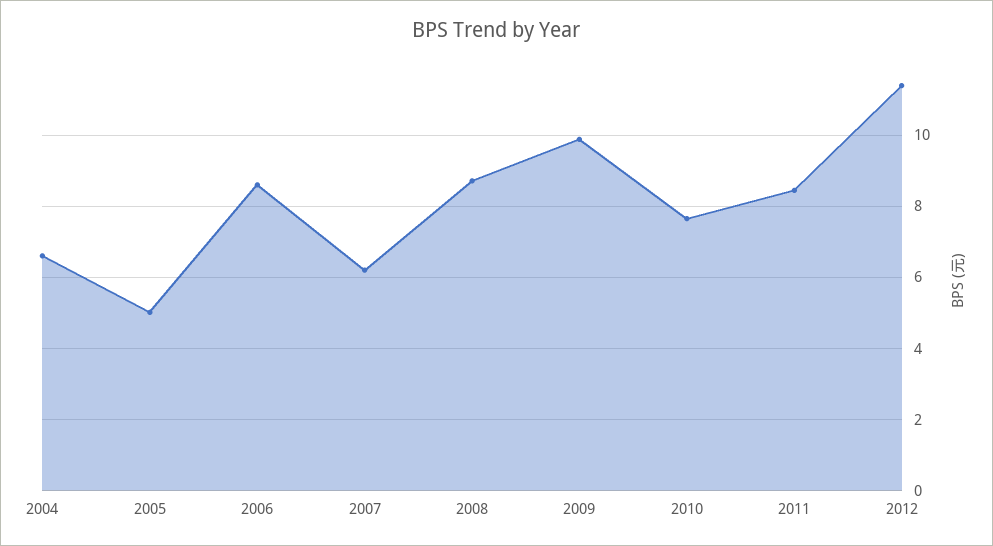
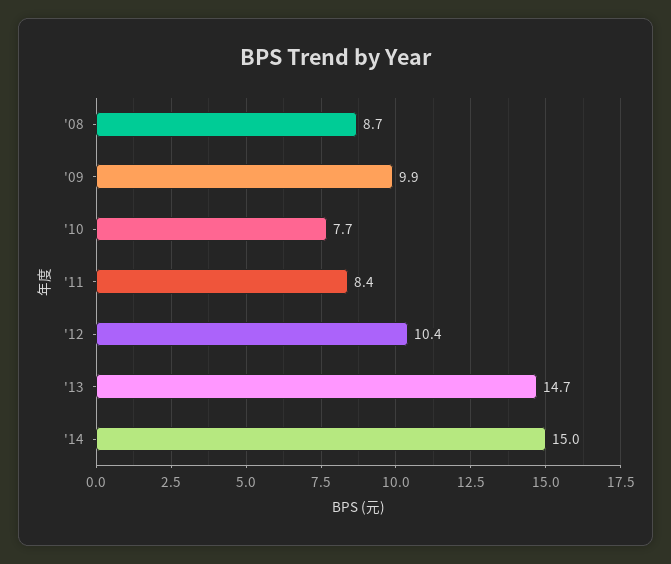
2004: 6.6 -> none
2005: 5 -> none
2006: 8.6 -> none
2007: 6.2 -> none
2012: 11.4 -> 10.4
'13: none -> 14.7
'14: none -> 15

